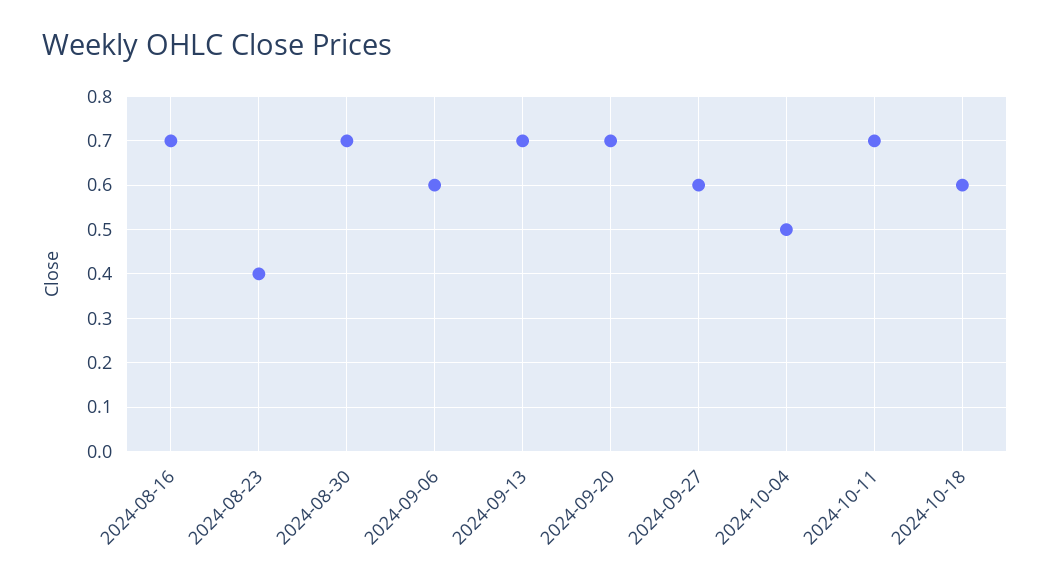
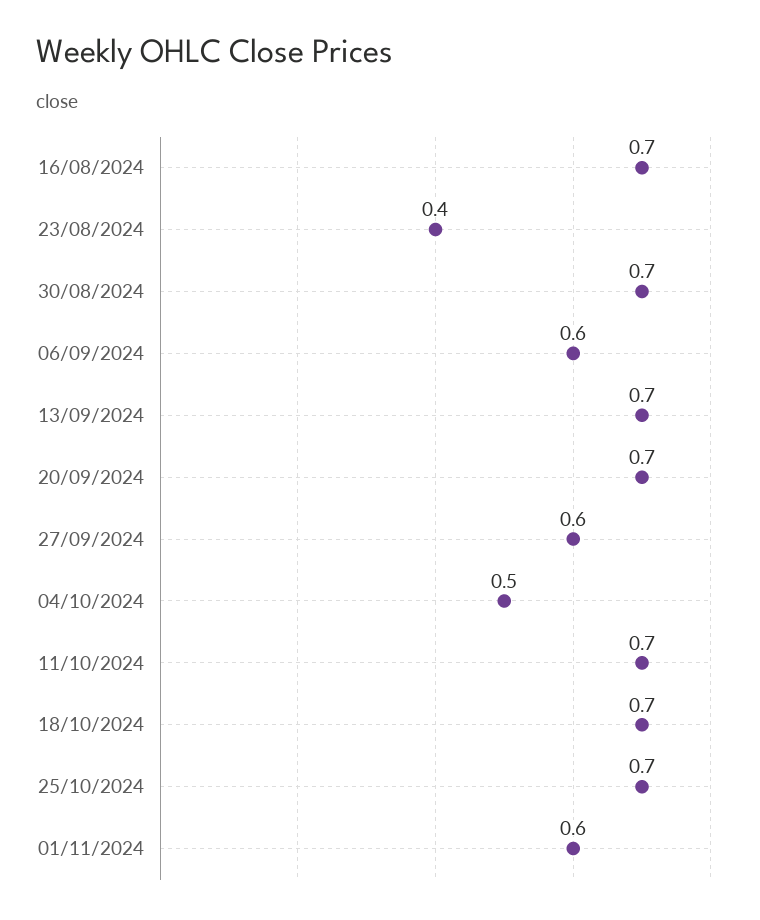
2024-10-18: 0.6 -> 0.7
25/10/2024: none -> 0.7
01/11/2024: none -> 0.6

